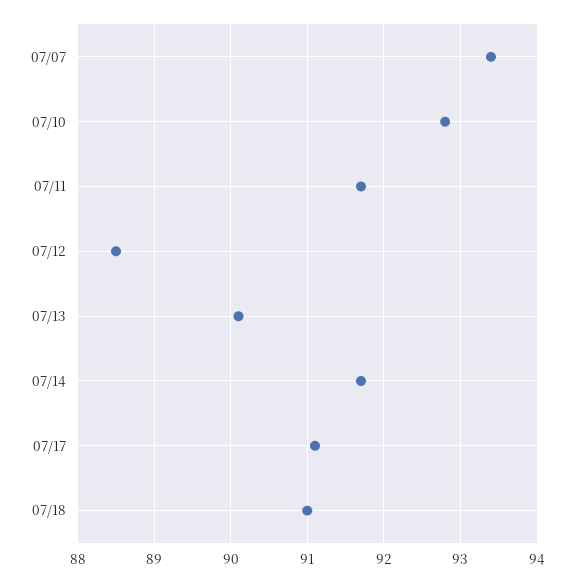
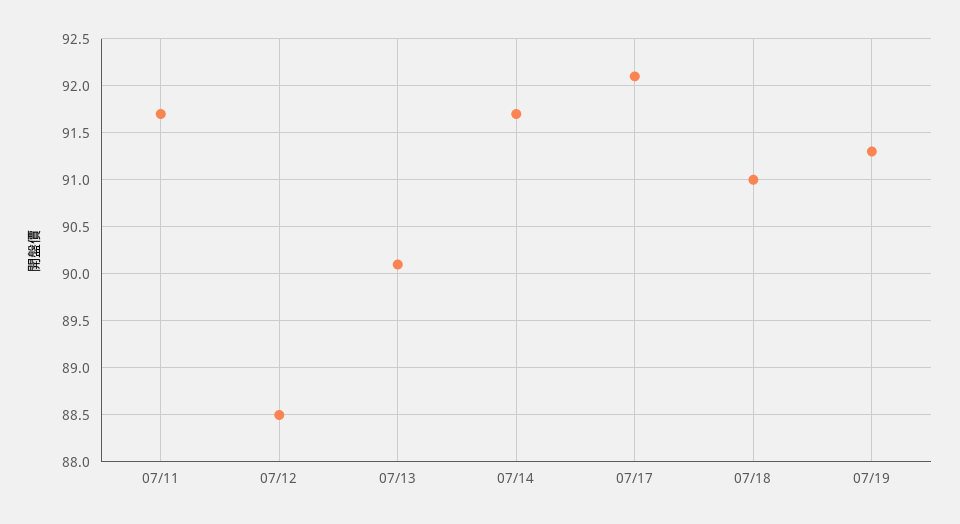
07/07: 93.4 -> none
07/10: 92.8 -> none
07/17: 91.1 -> 92.1
07/19: none -> 91.3

